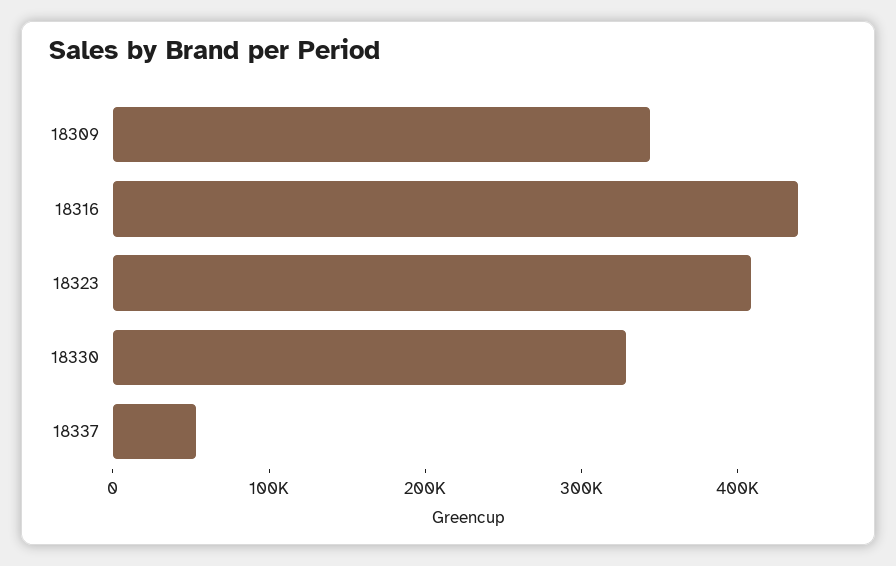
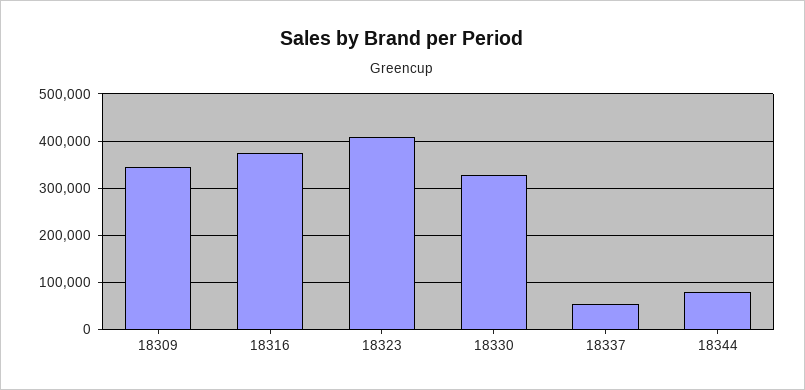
18316: 440000 -> 380000
18344: none -> 80000

